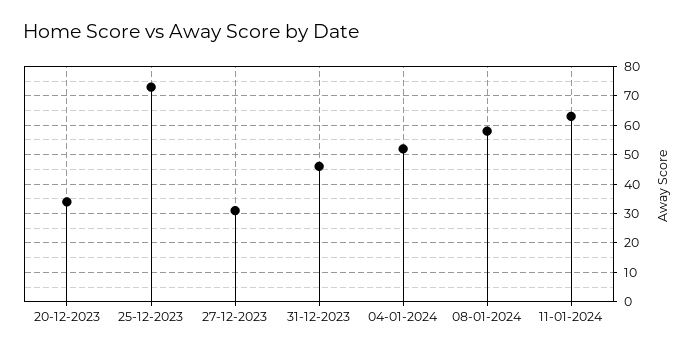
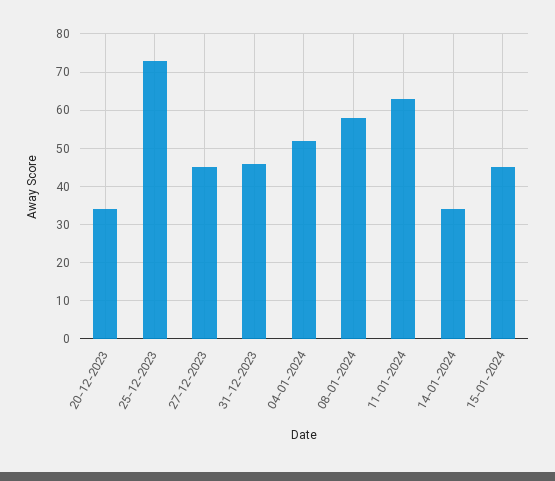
27-12-2023: 30 -> 45
14-01-2024: none -> 35
15-01-2024: none -> 45

